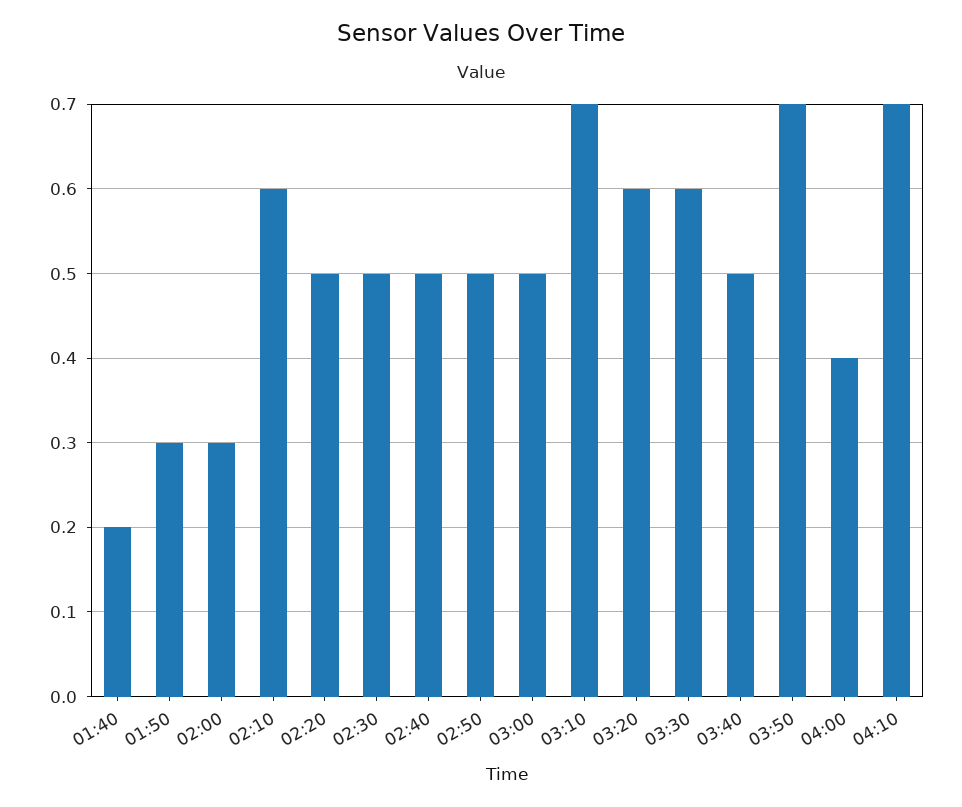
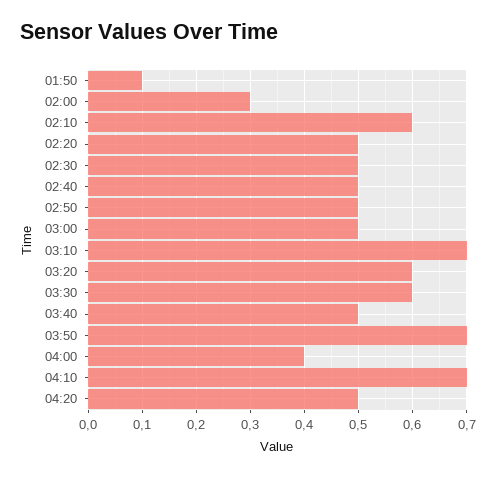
01:40: 0.2 -> none
01:50: 0.3 -> 0.1
04:20: none -> 0.5

